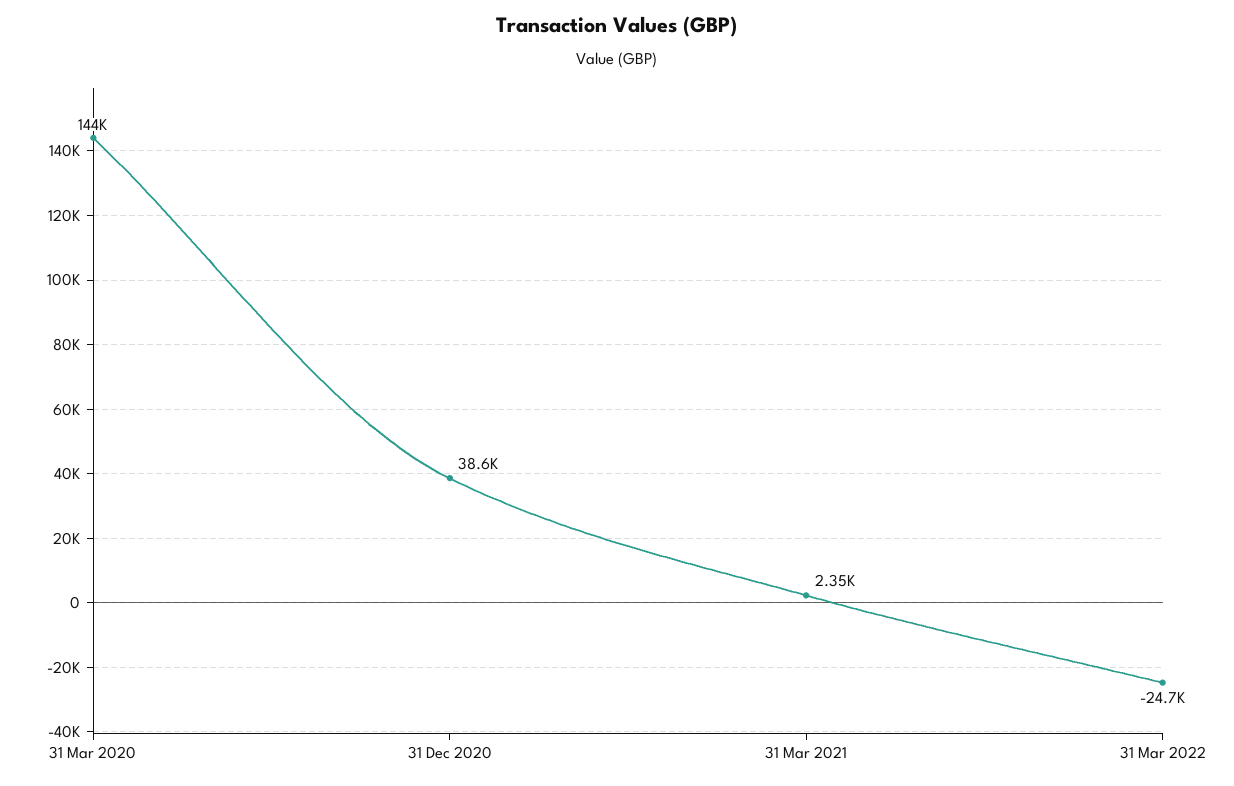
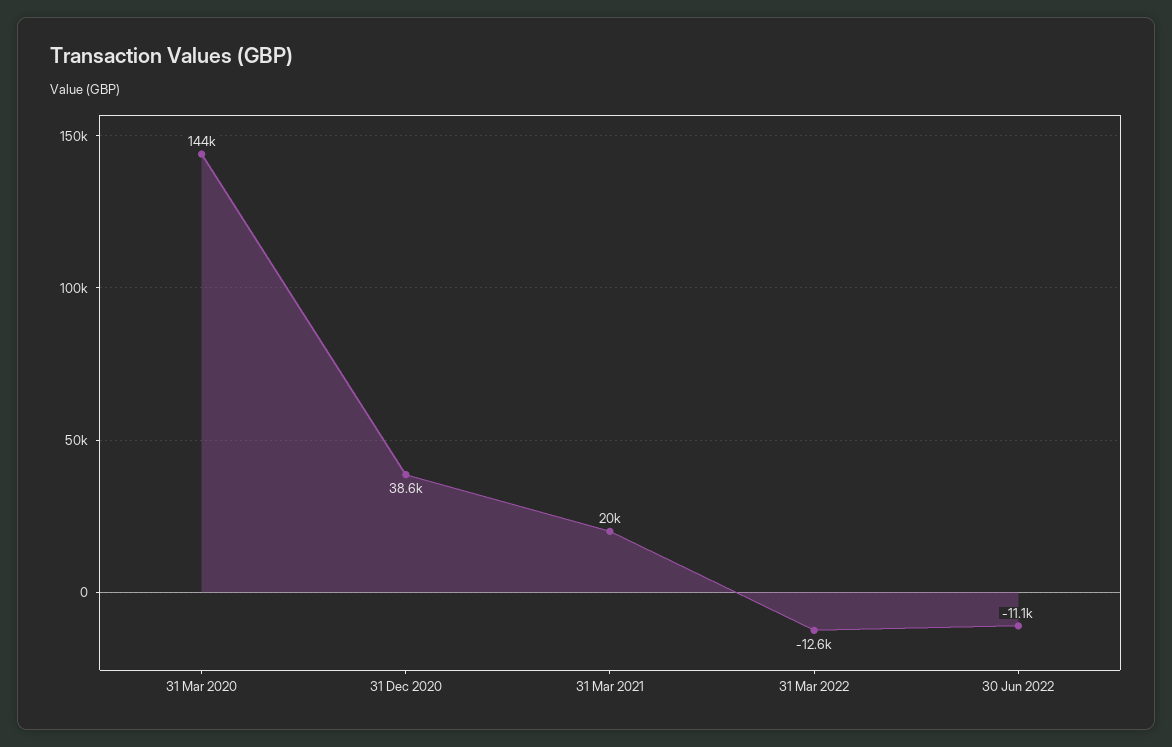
31 Mar 2021: 2350 -> 20000
31 Mar 2022: -24700 -> -12600
30 Jun 2022: none -> -11100

